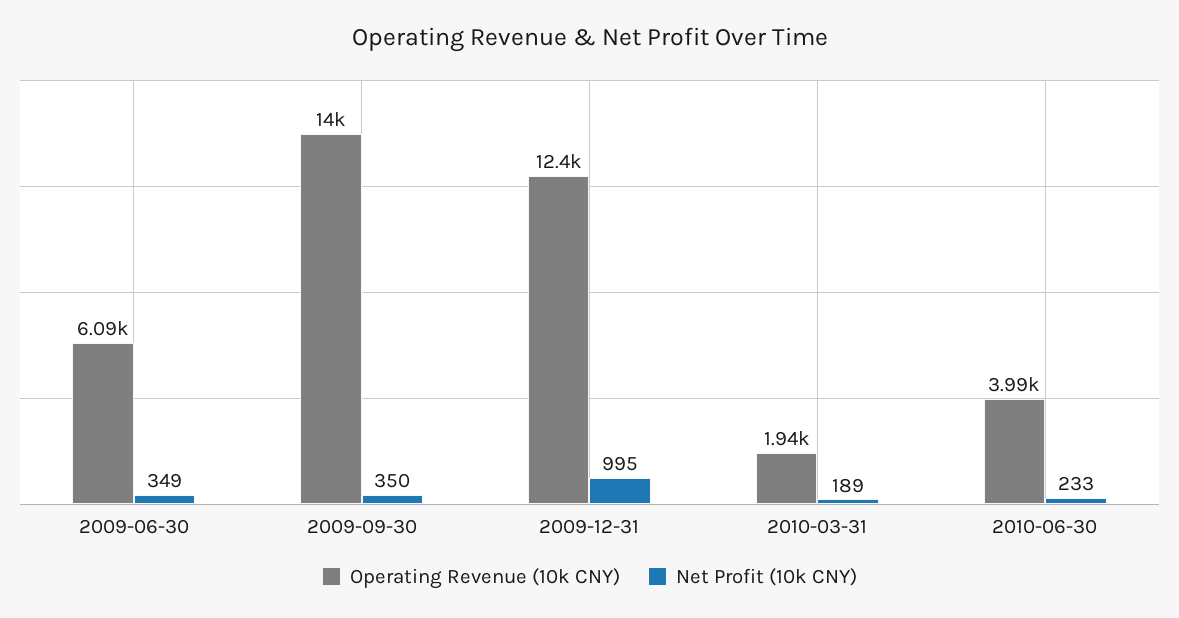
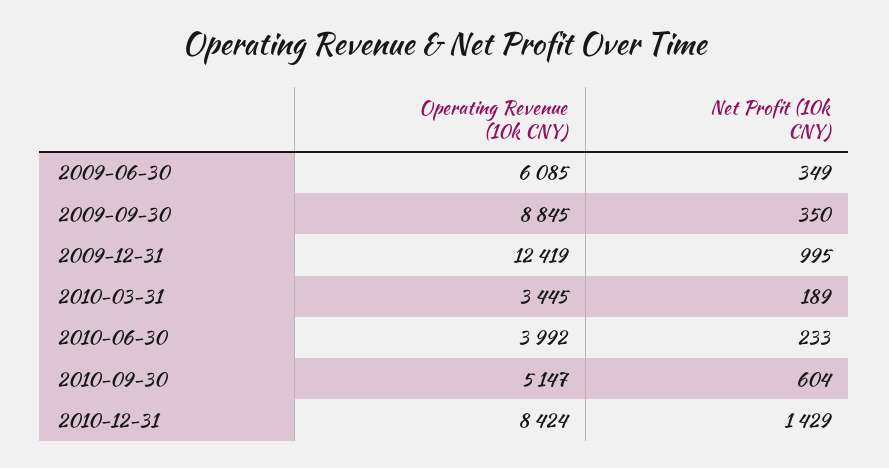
Operating Revenue (10k CNY), 2009-09-30: 14000 -> 8845
Operating Revenue (10k CNY), 2010-03-31: 1940 -> 3445
Operating Revenue (10k CNY), 2010-09-30: none -> 5147
Net Profit (10k CNY), 2010-09-30: none -> 604
Operating Revenue (10k CNY), 2010-12-31: none -> 8424
Net Profit (10k CNY), 2010-12-31: none -> 1429

